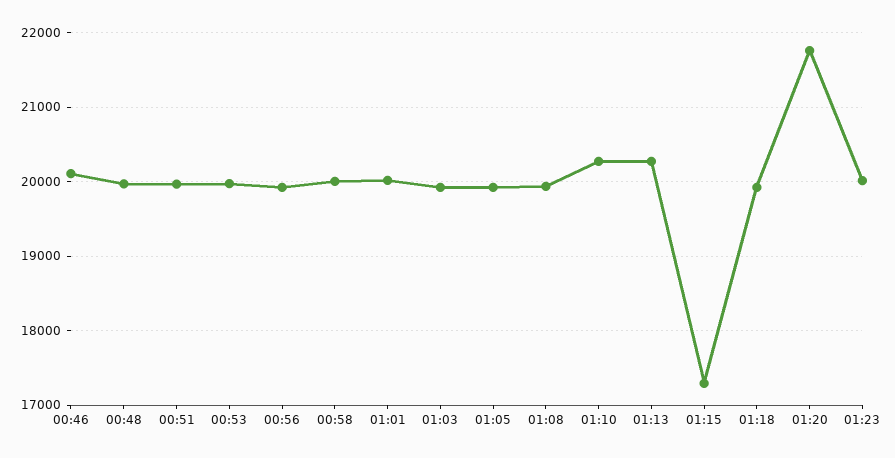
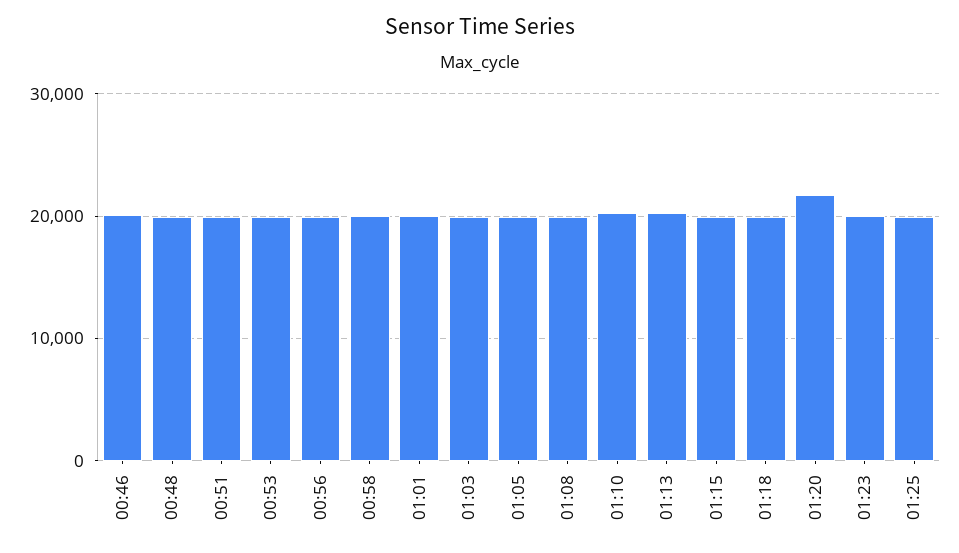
01:15: 17300 -> 20000
01:25: none -> 20000

